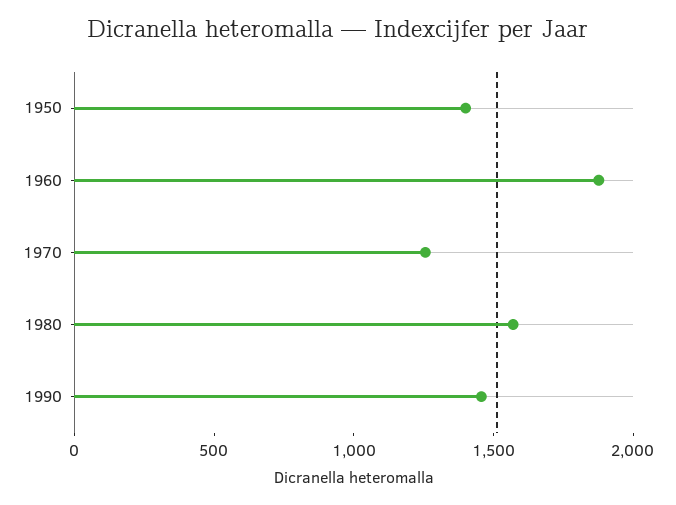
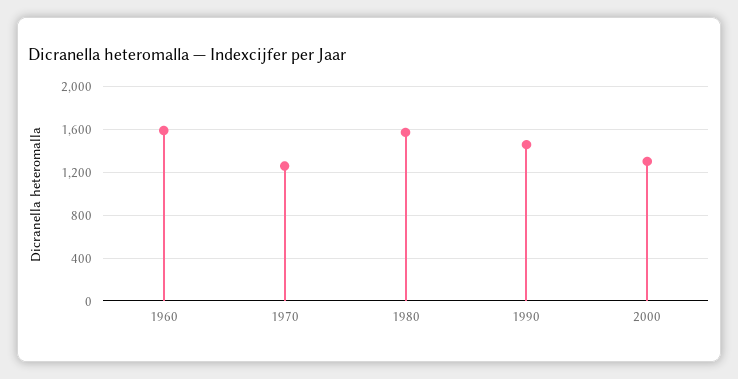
1950: 1400 -> none
1960: 1900 -> 1600
2000: none -> 1300

